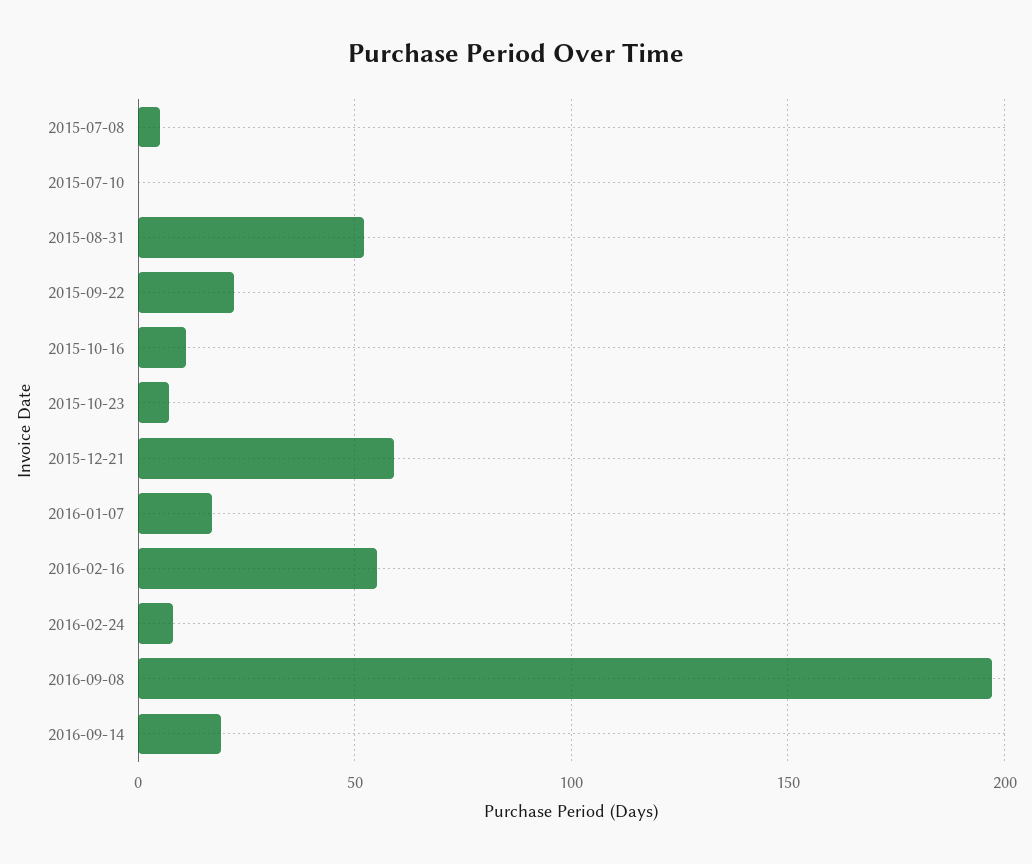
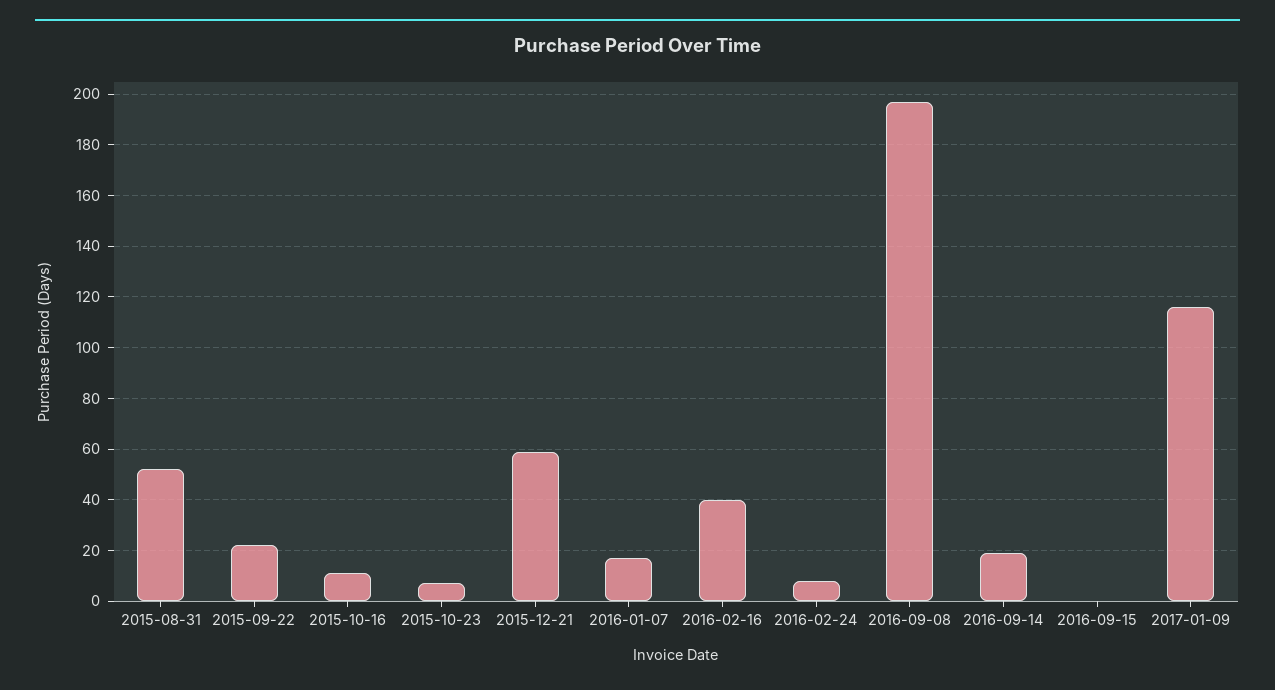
2015-07-08: 5 -> none
2015-07-10: 0 -> none
2016-02-16: 55 -> 40
2016-09-15: none -> 0
2017-01-09: none -> 115

